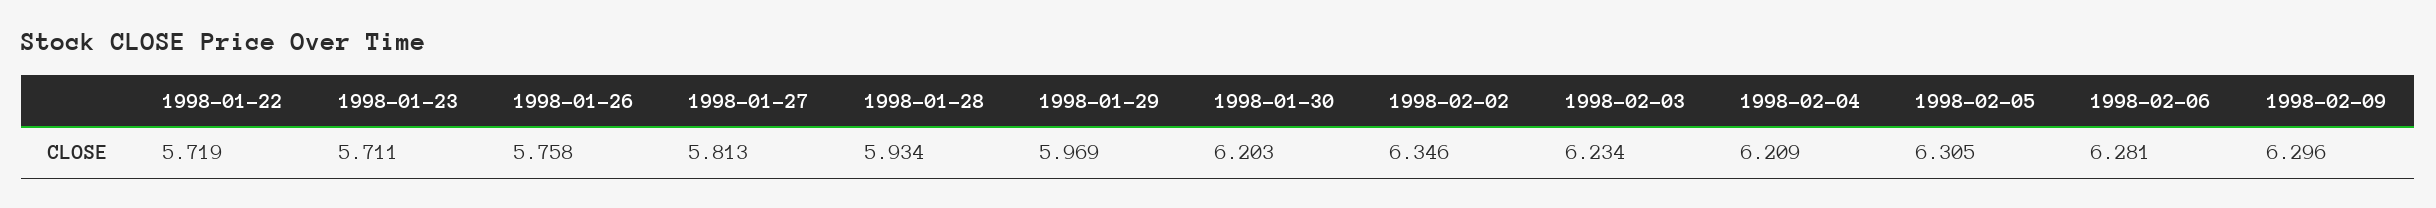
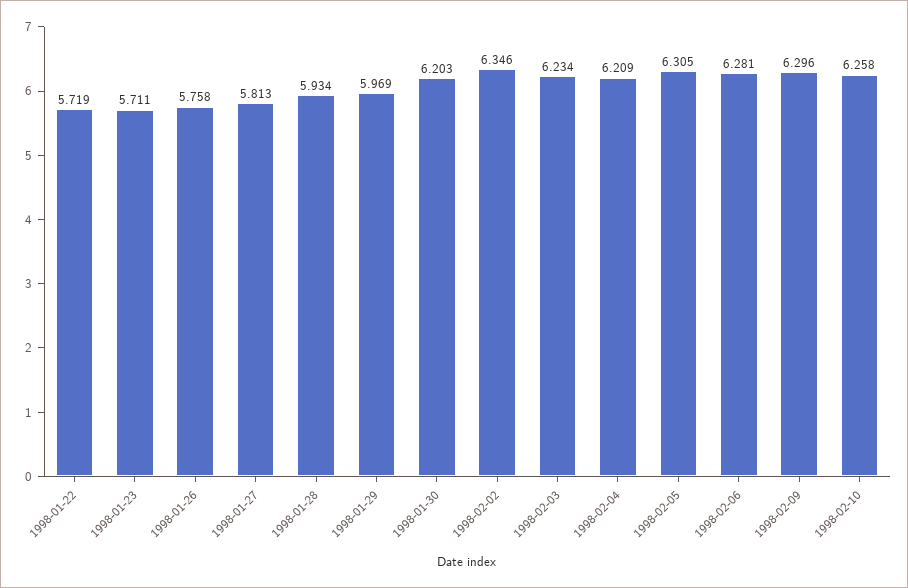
1998-02-10: none -> 6.258

